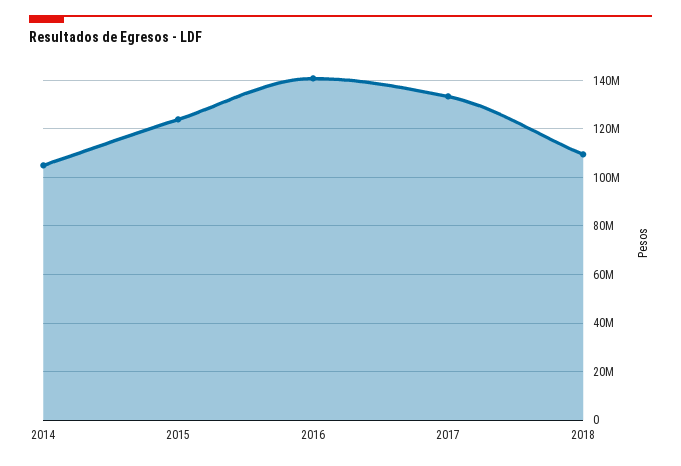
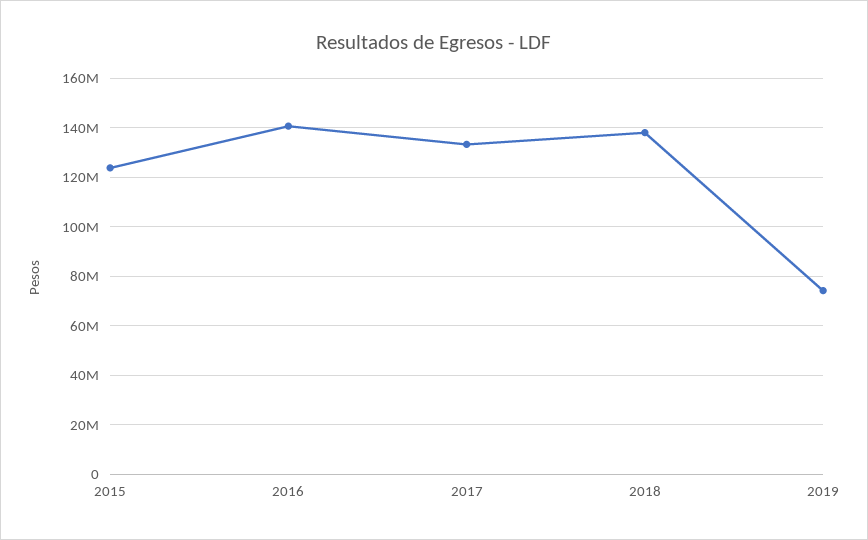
2014: 105000000 -> none
2018: 110000000 -> 137500000
2019: none -> 75000000

